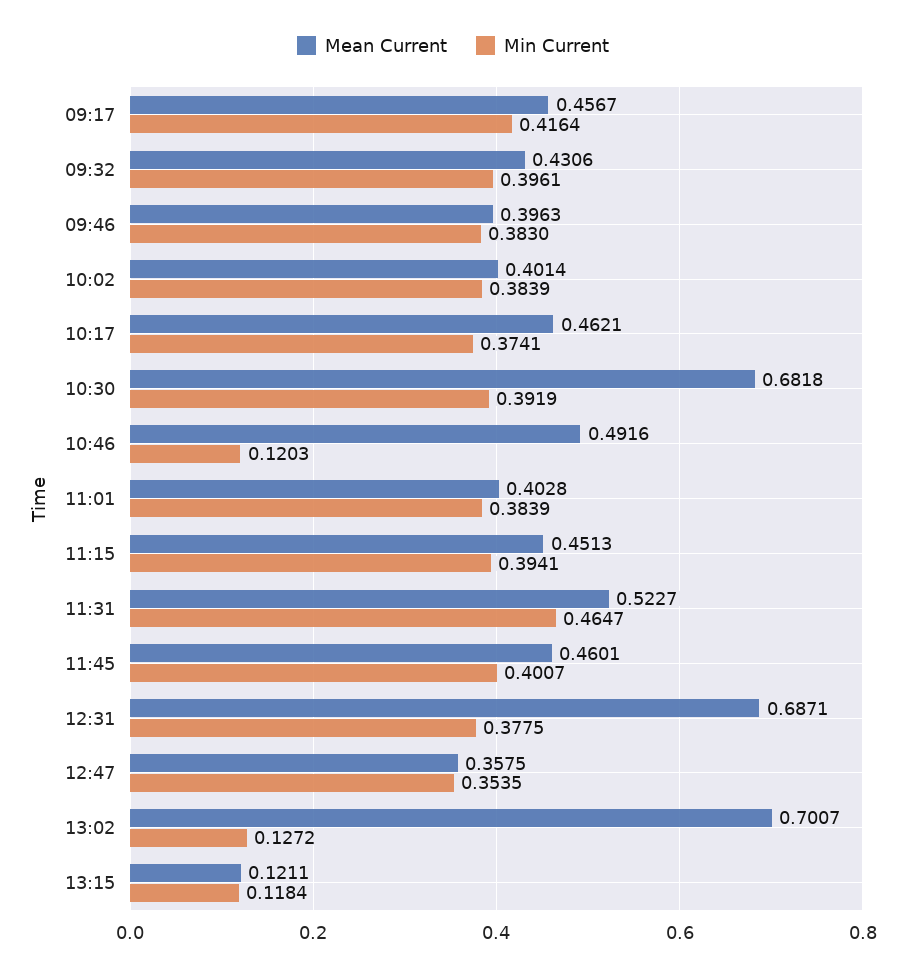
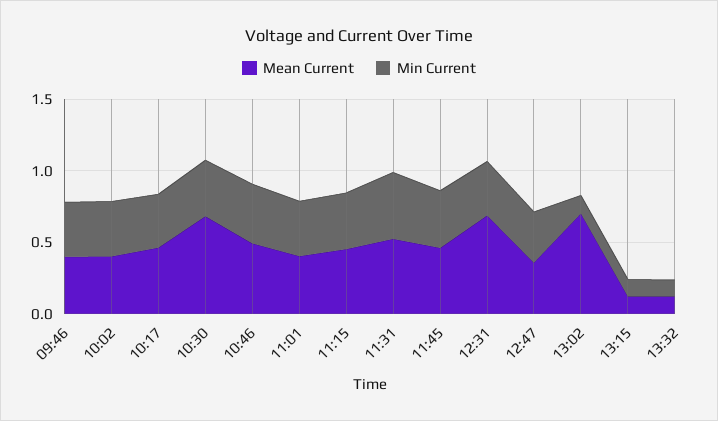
Mean Current, 09:17: 0.4567 -> none
Min Current, 09:17: 0.4164 -> none
Mean Current, 09:32: 0.4306 -> none
Min Current, 09:32: 0.3961 -> none
Min Current, 10:46: 0.1203 -> 0.4
Mean Current, 13:32: none -> 0.1
Min Current, 13:32: none -> 0.1

